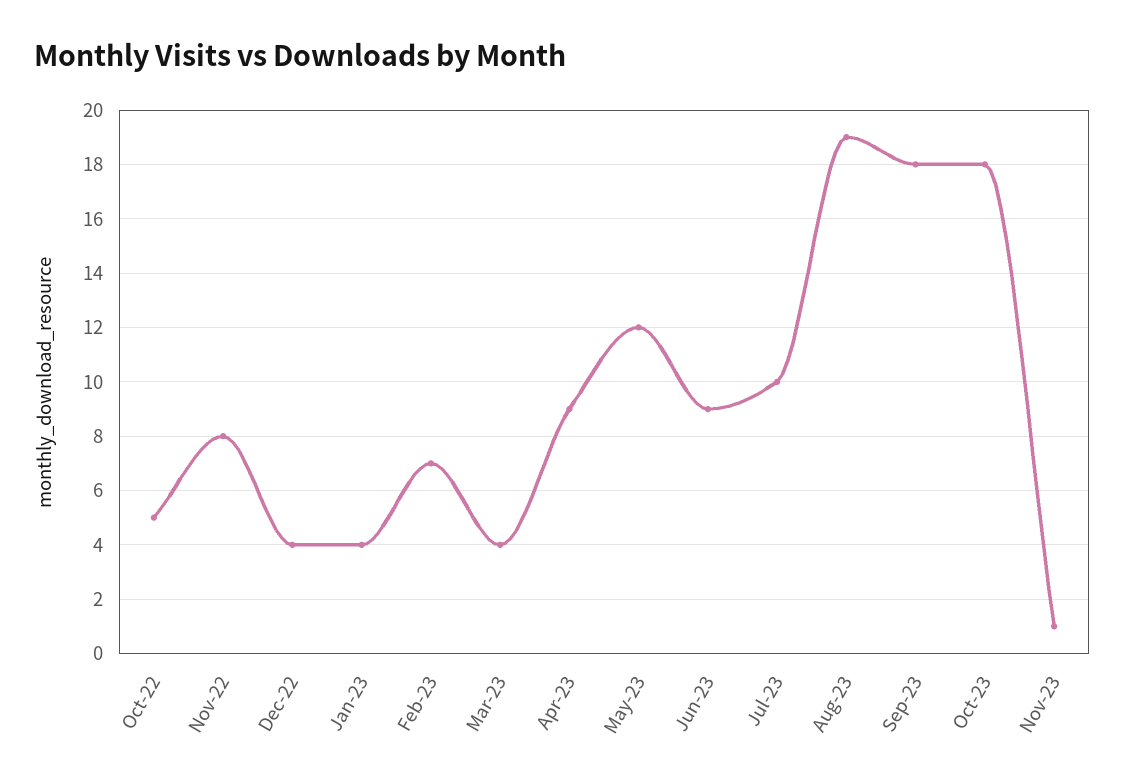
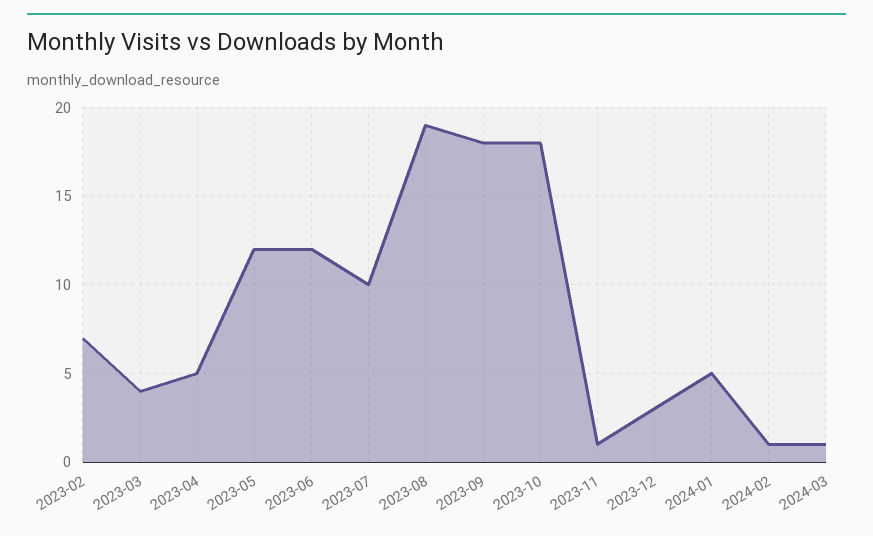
Oct-22: 5 -> none
Nov-22: 8 -> none
Dec-22: 4 -> none
Jan-23: 4 -> none
Apr-23: 9 -> 5
Jun-23: 9 -> 12
2023-12: none -> 3
2024-01: none -> 5
2024-02: none -> 1
2024-03: none -> 1

